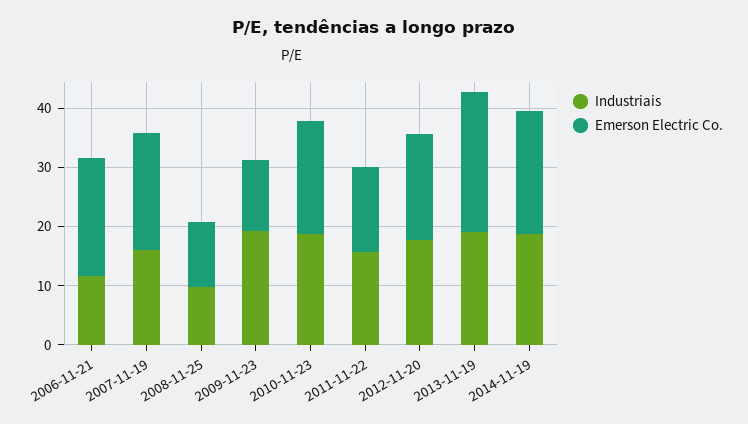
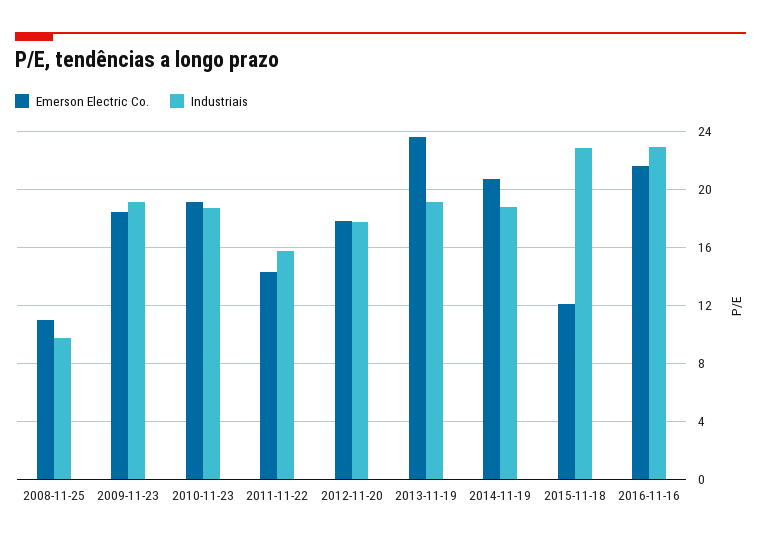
Industriais, 2006-11-21: 12 -> none
Emerson Electric Co., 2006-11-21: 20 -> none
Industriais, 2007-11-19: 16 -> none
Emerson Electric Co., 2007-11-19: 20 -> none
Emerson Electric Co., 2009-11-23: 12 -> 18.5
Emerson Electric Co., 2015-11-18: none -> 12
Industriais, 2015-11-18: none -> 23
Emerson Electric Co., 2016-11-16: none -> 21.5
Industriais, 2016-11-16: none -> 23

